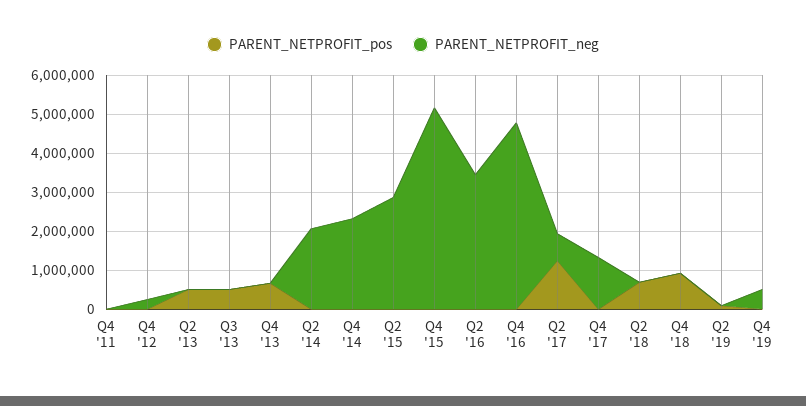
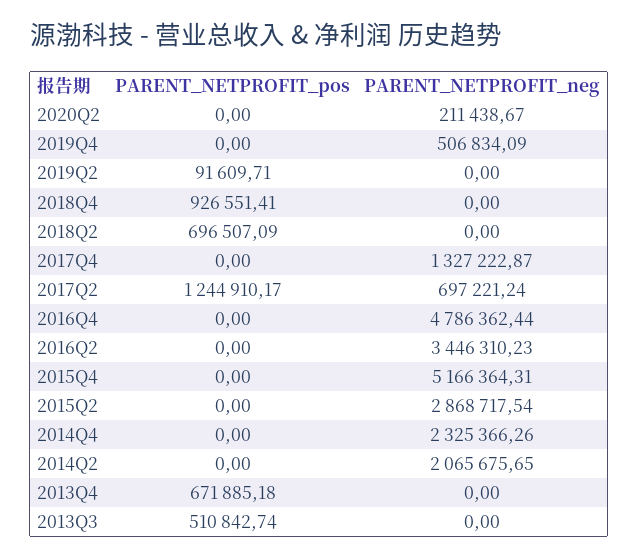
PARENT_NETPROFIT_pos, Q4 '11: 0 -> none
PARENT_NETPROFIT_neg, Q4 '11: 0 -> none
PARENT_NETPROFIT_pos, Q4 '12: 0 -> none
PARENT_NETPROFIT_neg, Q4 '12: 250000 -> none
PARENT_NETPROFIT_pos, Q2 '13: 500000 -> none
PARENT_NETPROFIT_neg, Q2 '13: 0 -> none
PARENT_NETPROFIT_pos, 2020Q2: none -> 0
PARENT_NETPROFIT_neg, 2020Q2: none -> 211438.67

